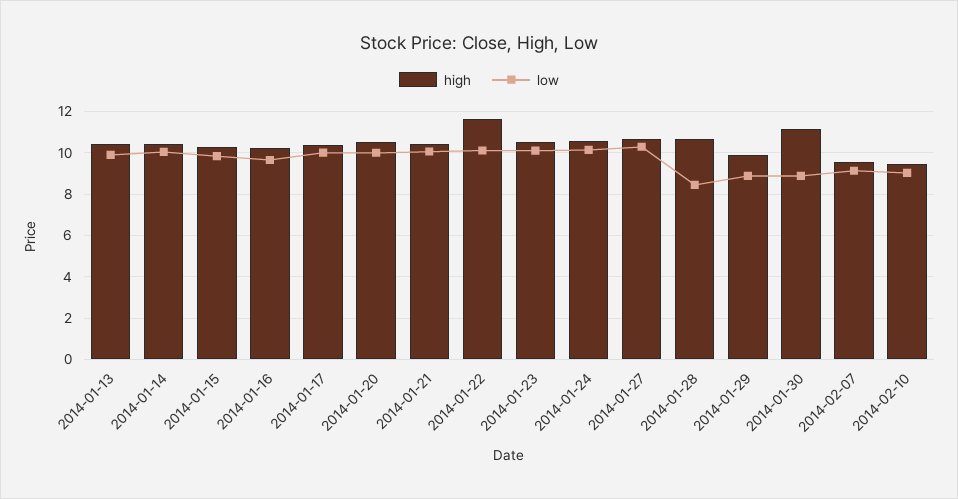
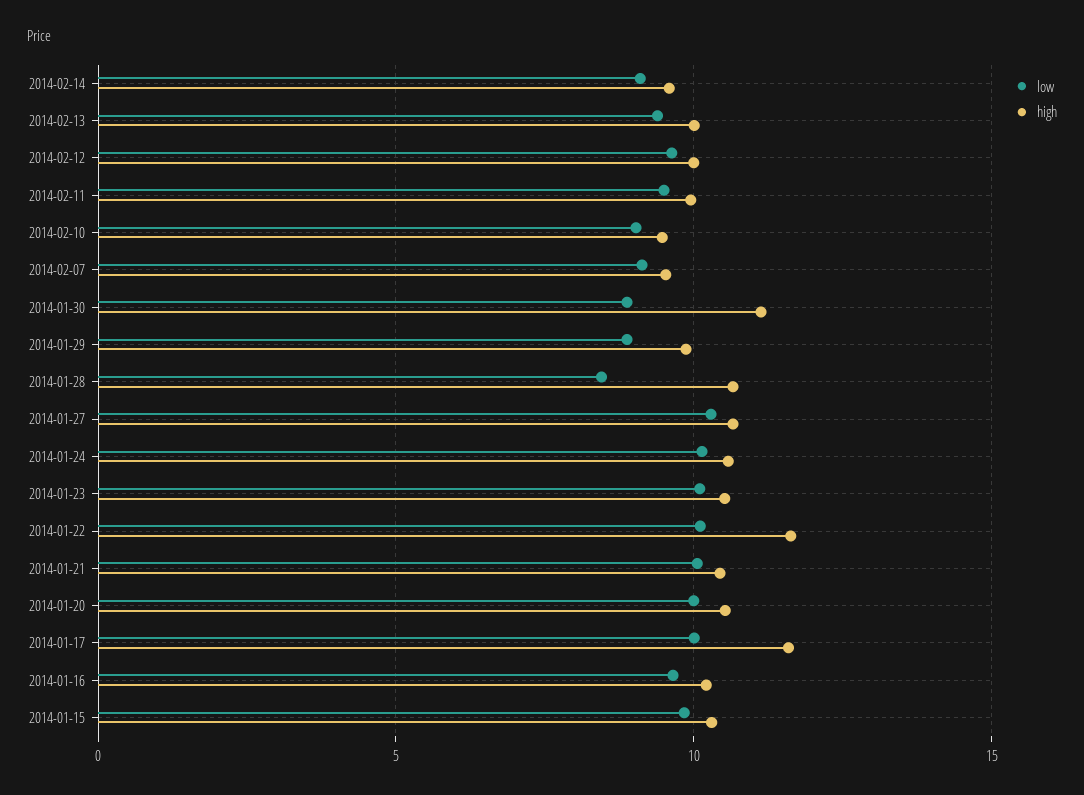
high, 2014-01-13: 10.5 -> none
low, 2014-01-13: 10 -> none
high, 2014-01-14: 10.5 -> none
low, 2014-01-14: 10 -> none
high, 2014-01-17: 10.5 -> 11.5
low, 2014-02-14: none -> 9
high, 2014-02-14: none -> 9.5
low, 2014-02-13: none -> 9.5
high, 2014-02-13: none -> 10
low, 2014-02-12: none -> 9.5
high, 2014-02-12: none -> 10
low, 2014-02-11: none -> 9.5
high, 2014-02-11: none -> 10

